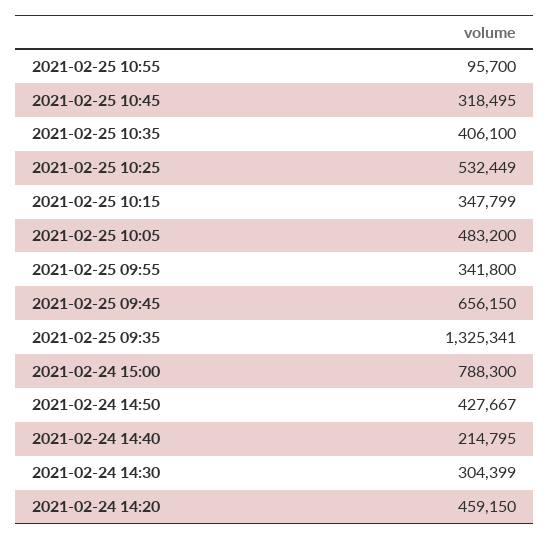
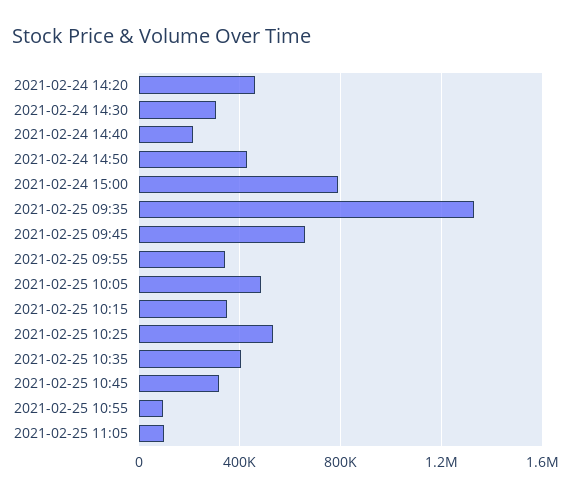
2021-02-25 11:05: none -> 100000

